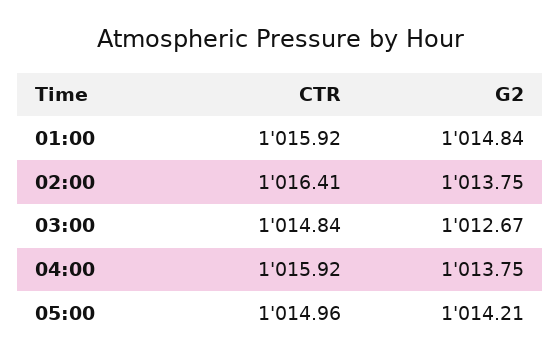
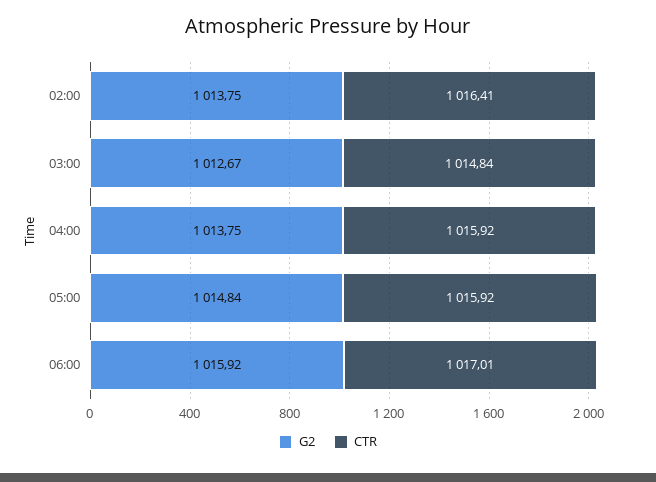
CTR, 01:00: 1015.92 -> none
G2, 01:00: 1014.84 -> none
CTR, 05:00: 1014.96 -> 1015.92
G2, 05:00: 1014.21 -> 1014.84
G2, 06:00: none -> 1015.92
CTR, 06:00: none -> 1017.01

